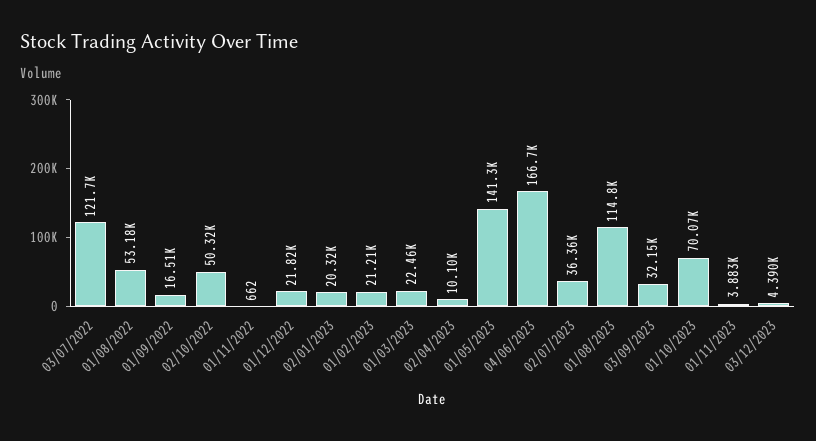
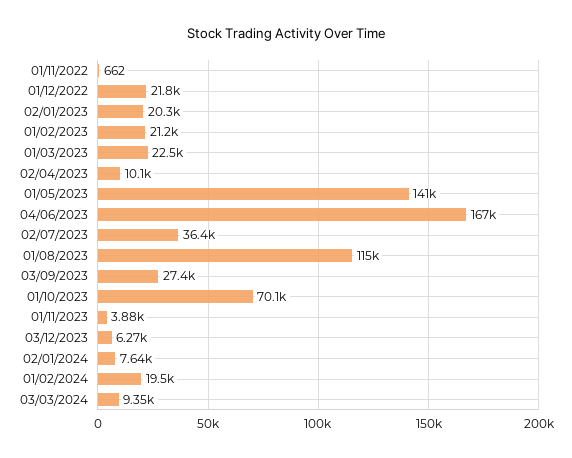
03/07/2022: 121700 -> none
01/08/2022: 53180 -> none
01/09/2022: 16510 -> none
02/10/2022: 50320 -> none
03/09/2023: 32150 -> 27400
03/12/2023: 4390 -> 6270
02/01/2024: none -> 7640
01/02/2024: none -> 19500
03/03/2024: none -> 9350

